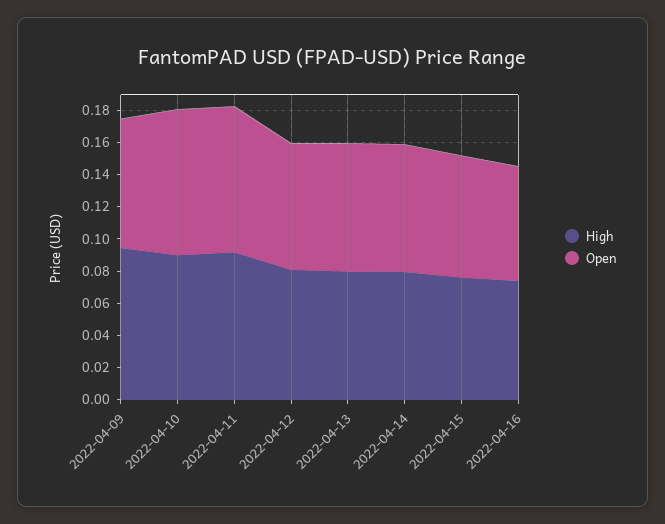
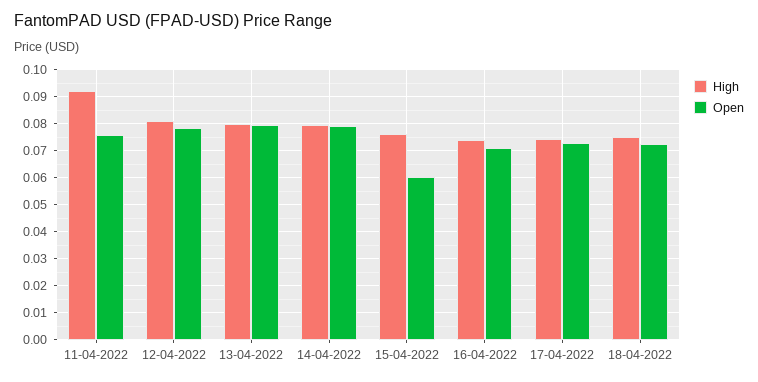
High, 2022-04-09: 0.095 -> none
Open, 2022-04-09: 0.08 -> none
High, 2022-04-10: 0.09 -> none
Open, 2022-04-10: 0.09 -> none
Open, 2022-04-11: 0.09 -> 0.075
Open, 2022-04-15: 0.075 -> 0.06
High, 17-04-2022: none -> 0.075
Open, 17-04-2022: none -> 0.0725
High, 18-04-2022: none -> 0.075
Open, 18-04-2022: none -> 0.0725

